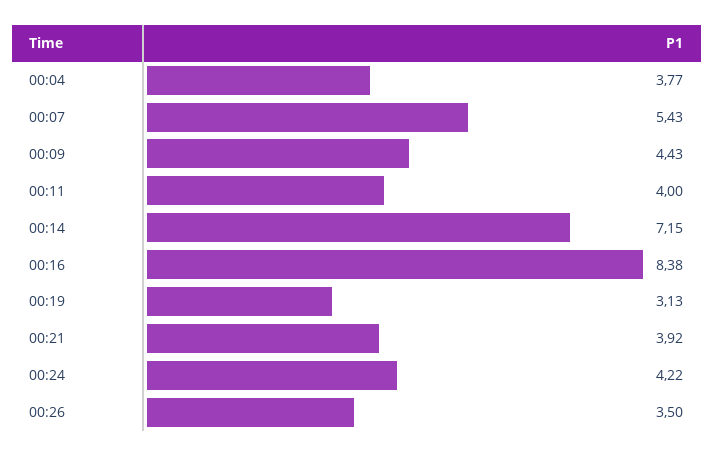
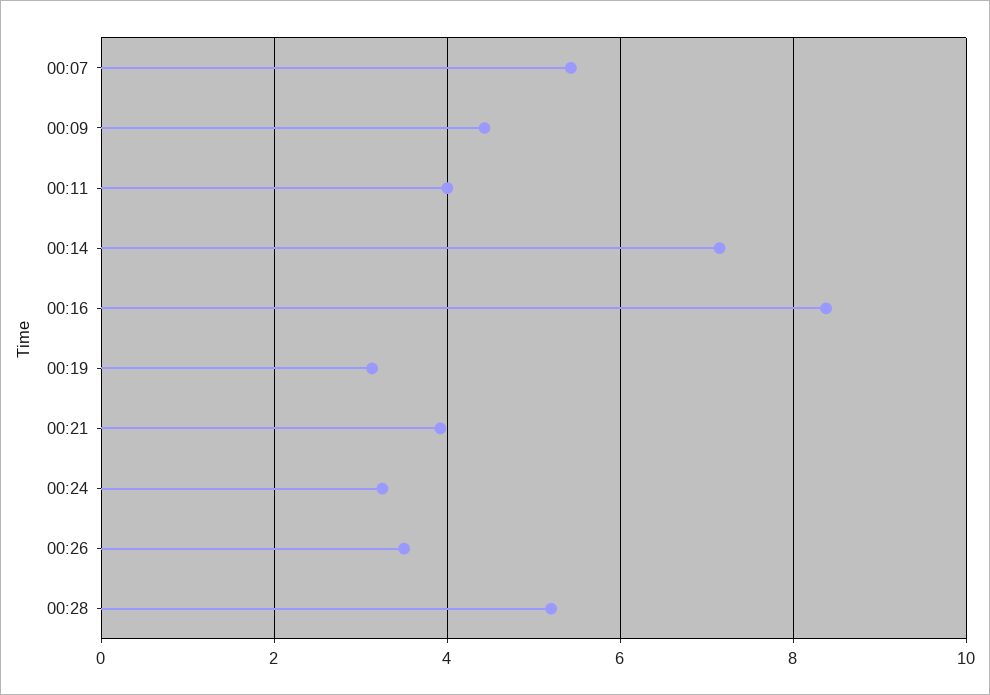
00:04: 3.77 -> none
00:24: 4.22 -> 3.2
00:28: none -> 5.2

